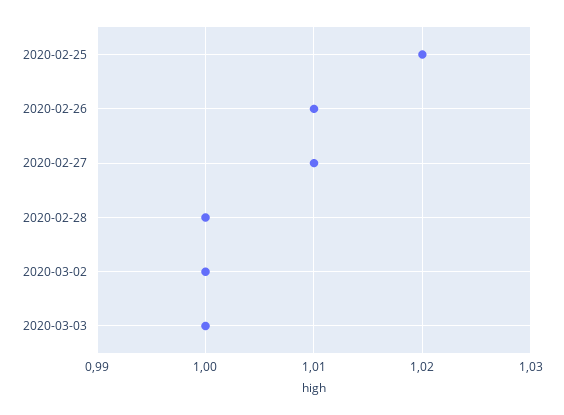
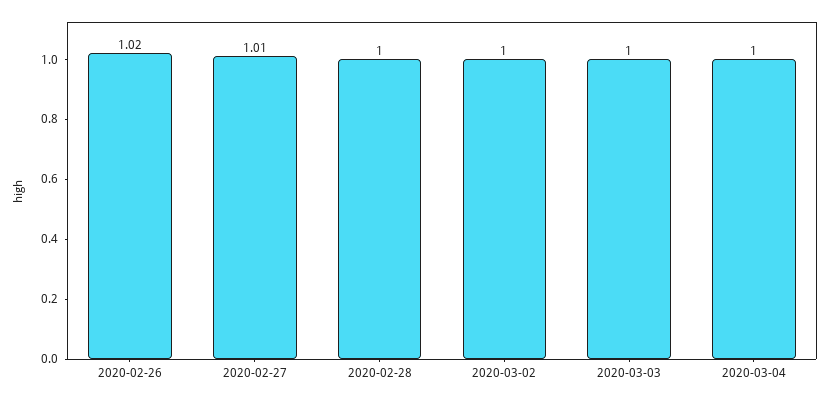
2020-02-25: 1.02 -> none
2020-02-26: 1.01 -> 1.02
2020-03-04: none -> 1

